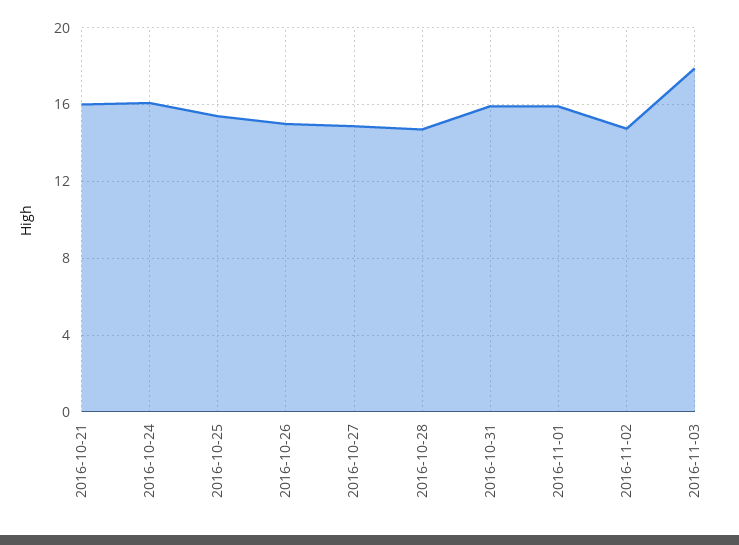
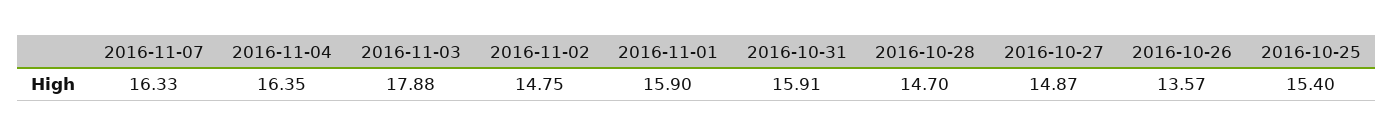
2016-10-21: 16 -> none
2016-10-24: 16 -> none
2016-10-26: 15 -> 13.57
2016-11-07: none -> 16.33
2016-11-04: none -> 16.35

